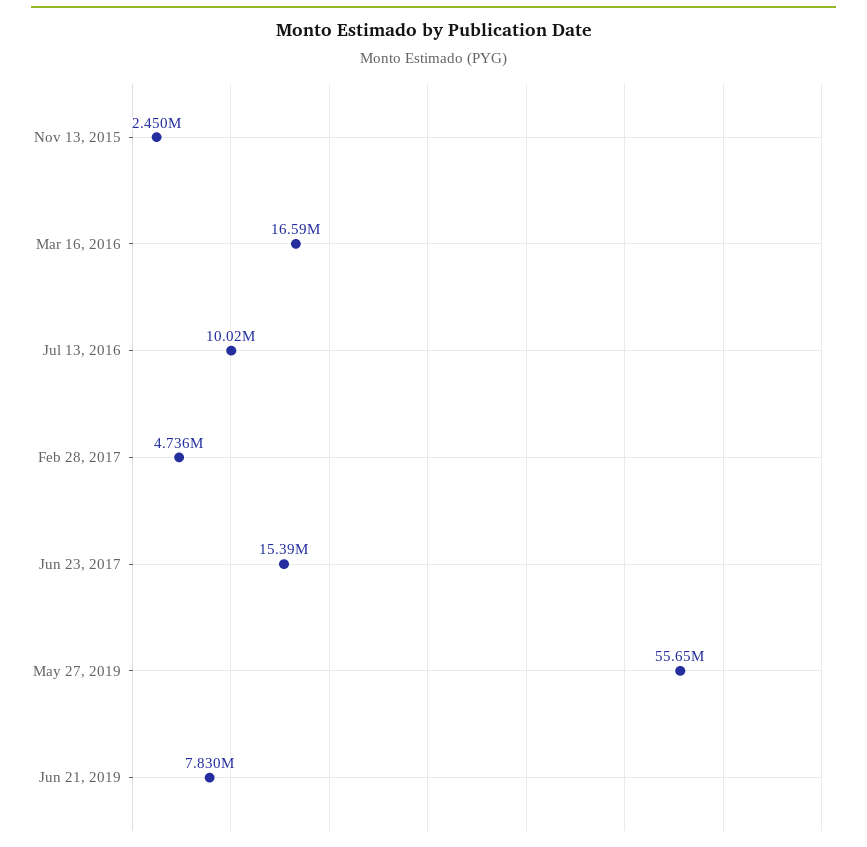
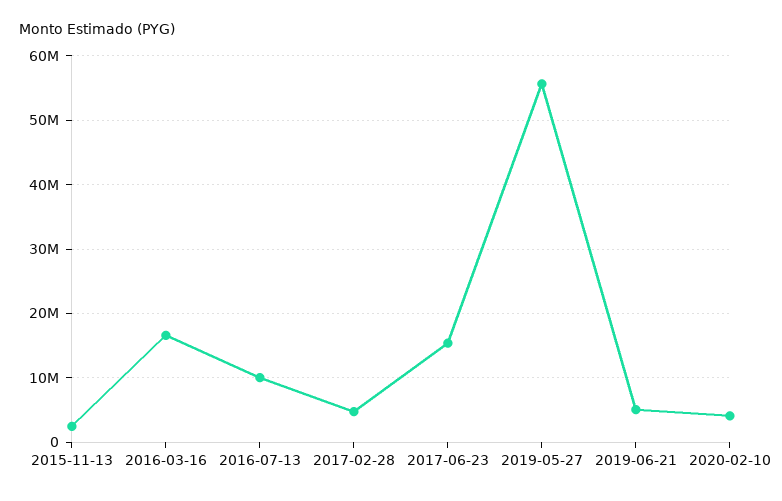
Jun 21, 2019: 7830000 -> 5000000
2020-02-10: none -> 4000000

